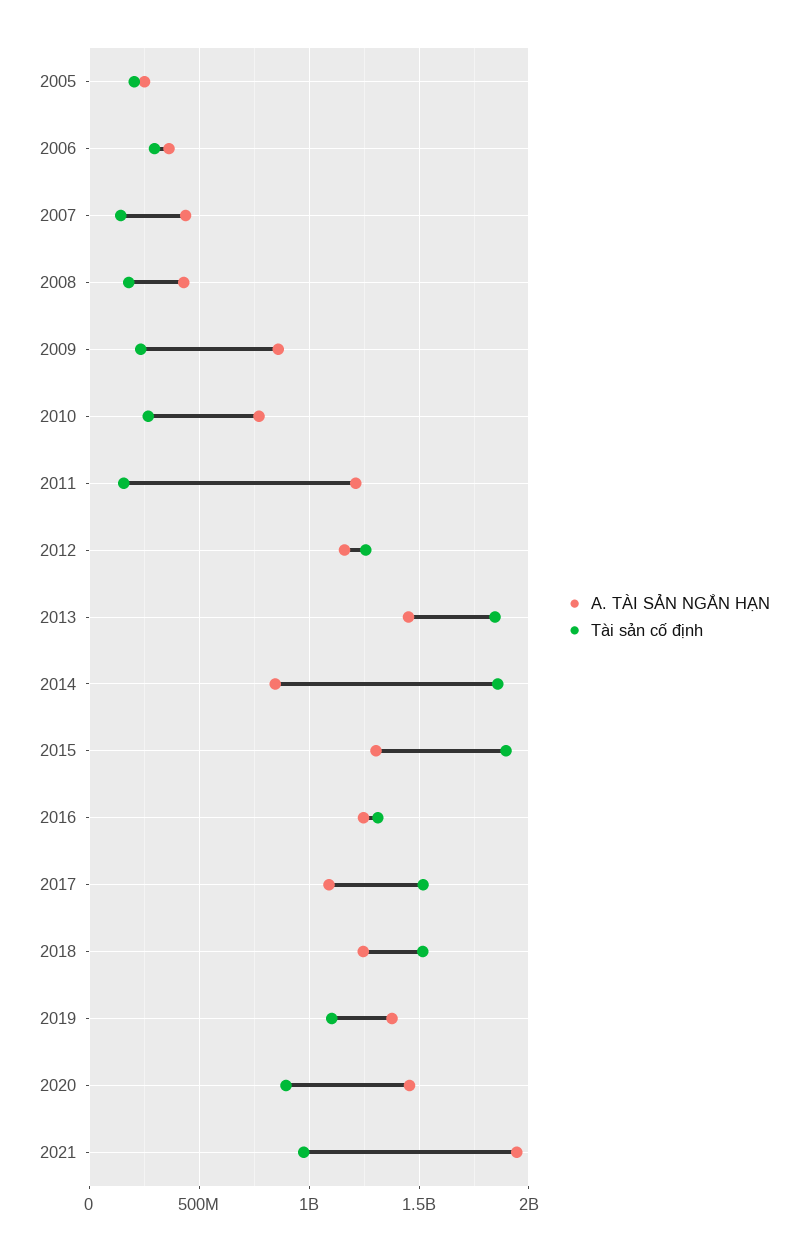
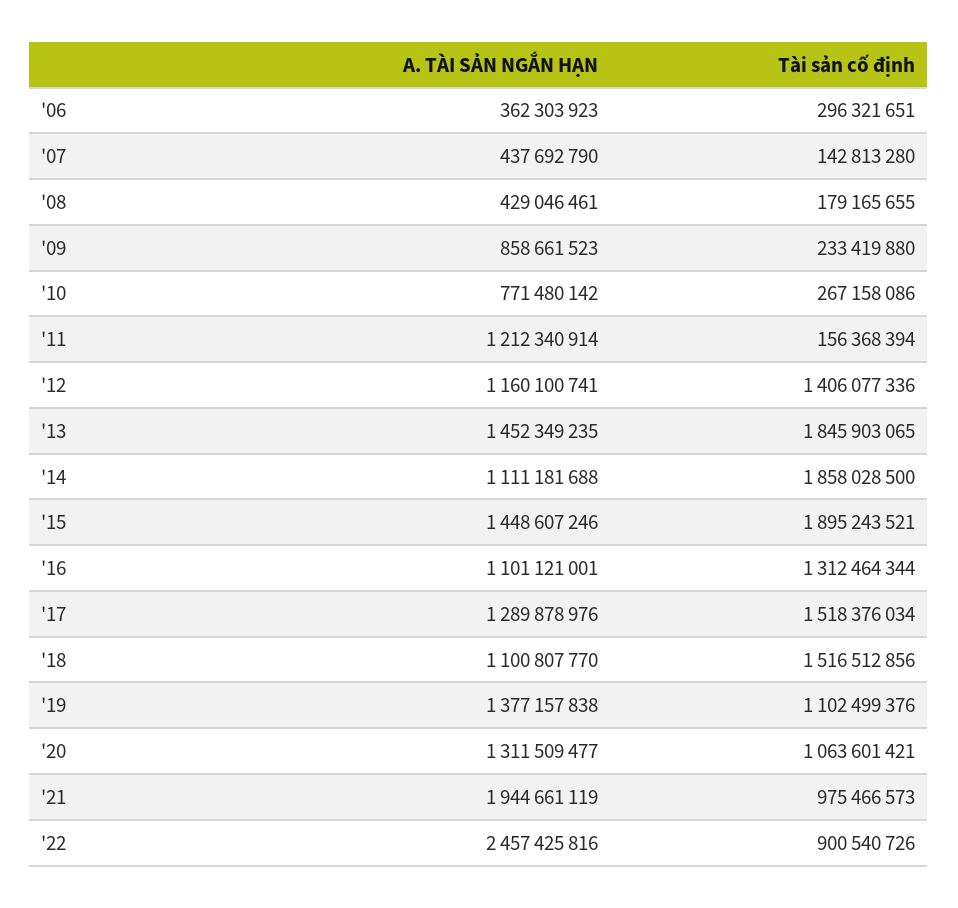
A. TÀI SẢN NGẮN HẠN, 2005: 250000000 -> none
Tài sản cố định, 2005: 200000000 -> none
Tài sản cố định, 2012: 1250000000 -> 1406077336
A. TÀI SẢN NGẮN HẠN, 2014: 850000000 -> 1111181688
A. TÀI SẢN NGẮN HẠN, 2015: 1300000000 -> 1448607246
A. TÀI SẢN NGẮN HẠN, 2016: 1250000000 -> 1101121001
A. TÀI SẢN NGẮN HẠN, 2017: 1100000000 -> 1289878976
A. TÀI SẢN NGẮN HẠN, 2018: 1250000000 -> 1100807770
A. TÀI SẢN NGẮN HẠN, 2020: 1450000000 -> 1311509477
Tài sản cố định, 2020: 900000000 -> 1063601421
A. TÀI SẢN NGẮN HẠN, '22: none -> 2457425816
Tài sản cố định, '22: none -> 900540726

